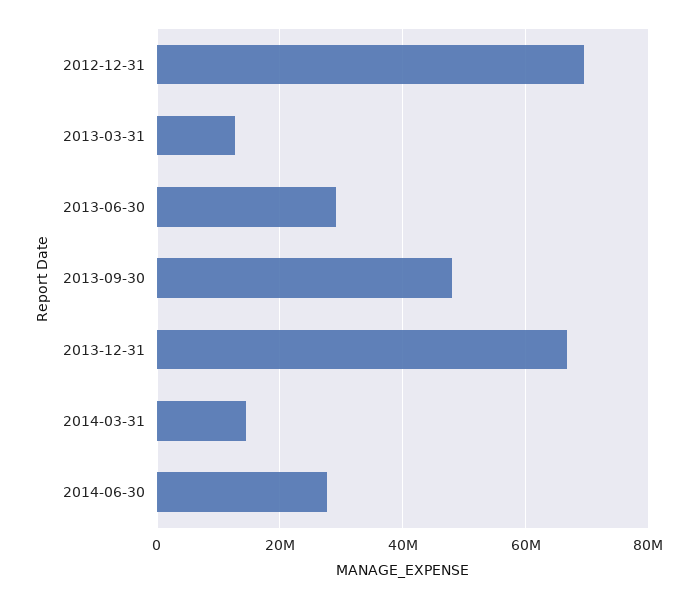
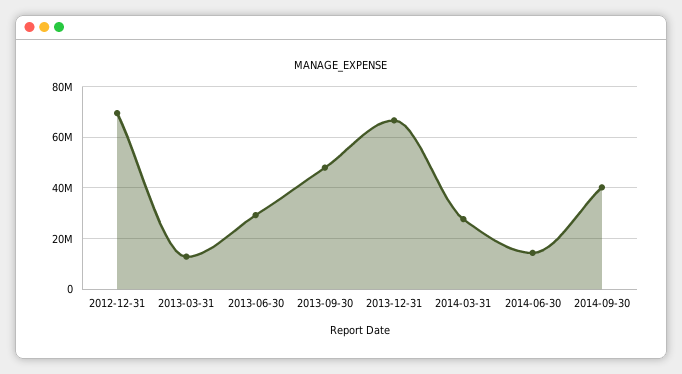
2014-03-31: 14000000 -> 27500000
2014-06-30: 28000000 -> 15000000
2014-09-30: none -> 40000000

